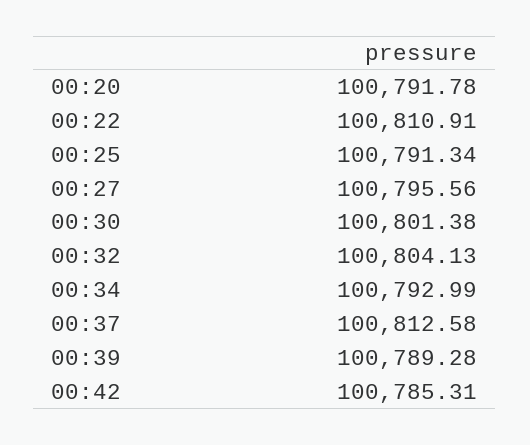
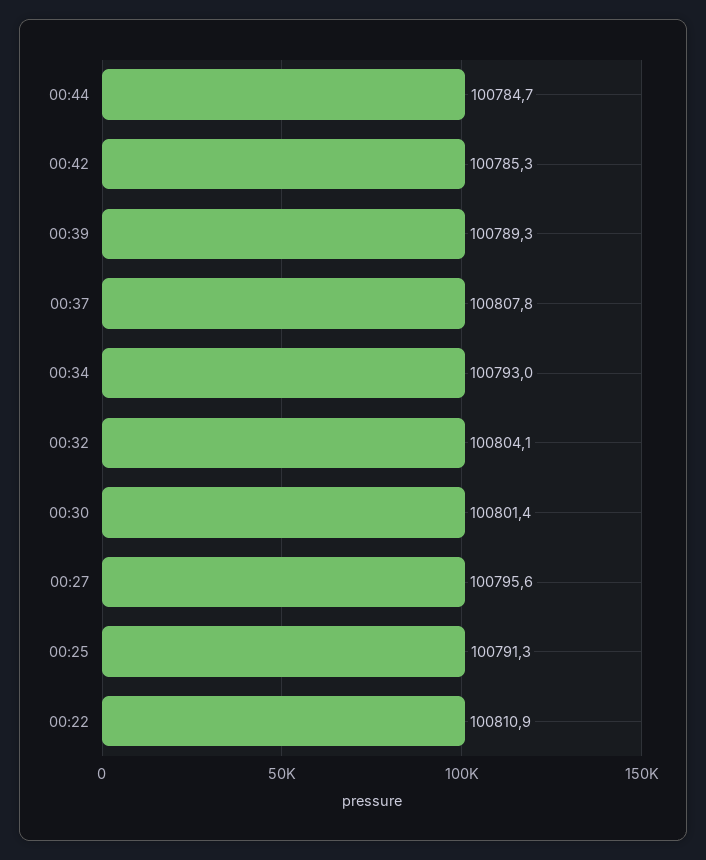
00:20: 100791.78 -> none
00:37: 100812.58 -> 100807.8
00:44: none -> 100784.7

